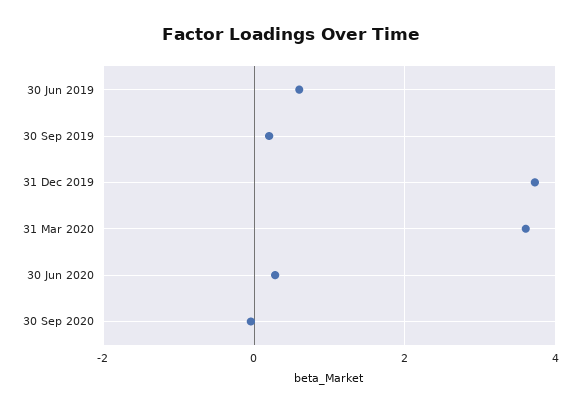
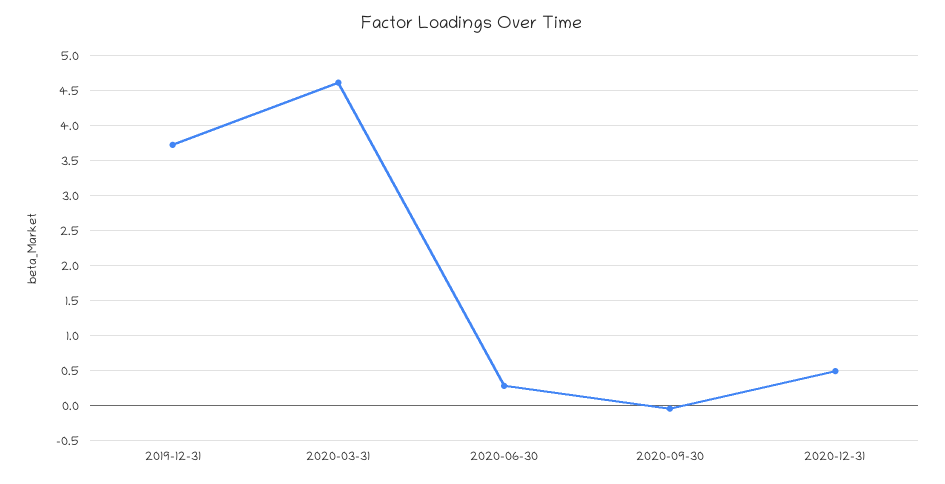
30 Jun 2019: 0.6 -> none
30 Sep 2019: 0.2 -> none
31 Mar 2020: 3.6 -> 4.6
2020-12-31: none -> 0.5

